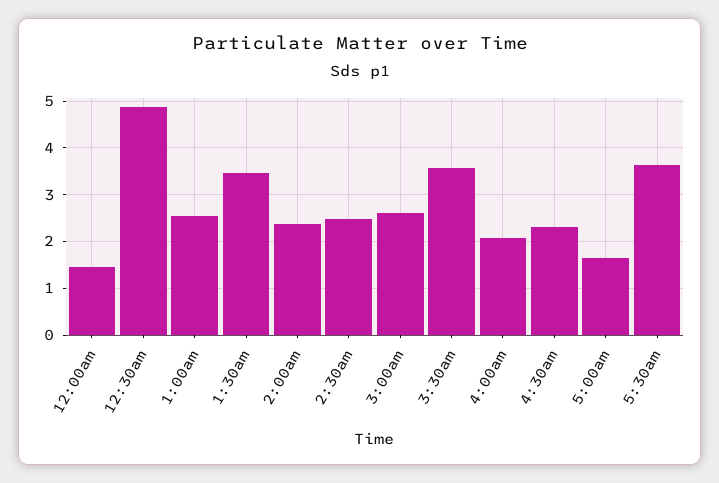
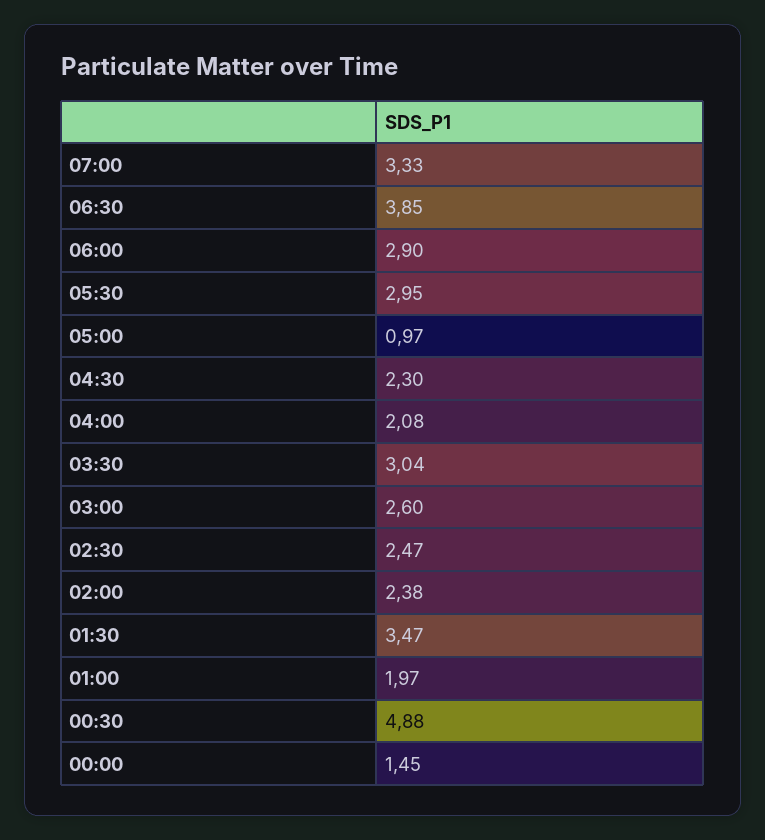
1:00am: 2.6 -> 1.97
3:30am: 3.6 -> 3.04
5:00am: 1.6 -> 0.97
5:30am: 3.6 -> 2.95
07:00: none -> 3.33
06:30: none -> 3.85
06:00: none -> 2.9

